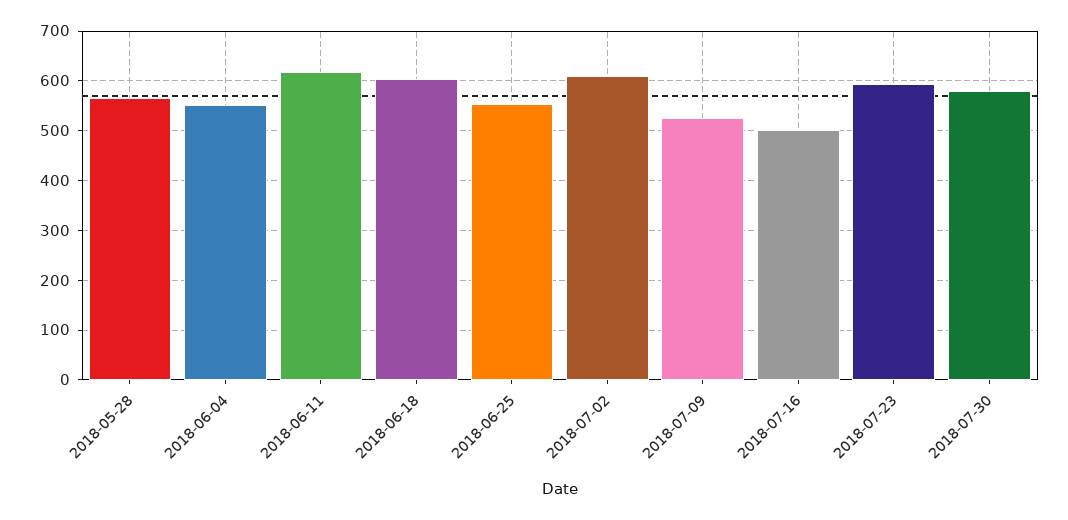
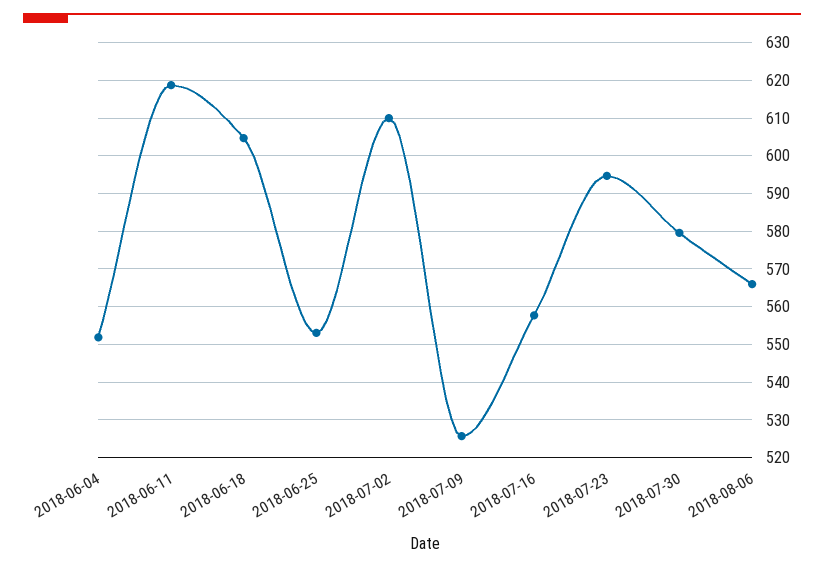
2018-05-28: 560 -> none
2018-07-16: 500 -> 558
2018-08-06: none -> 566

